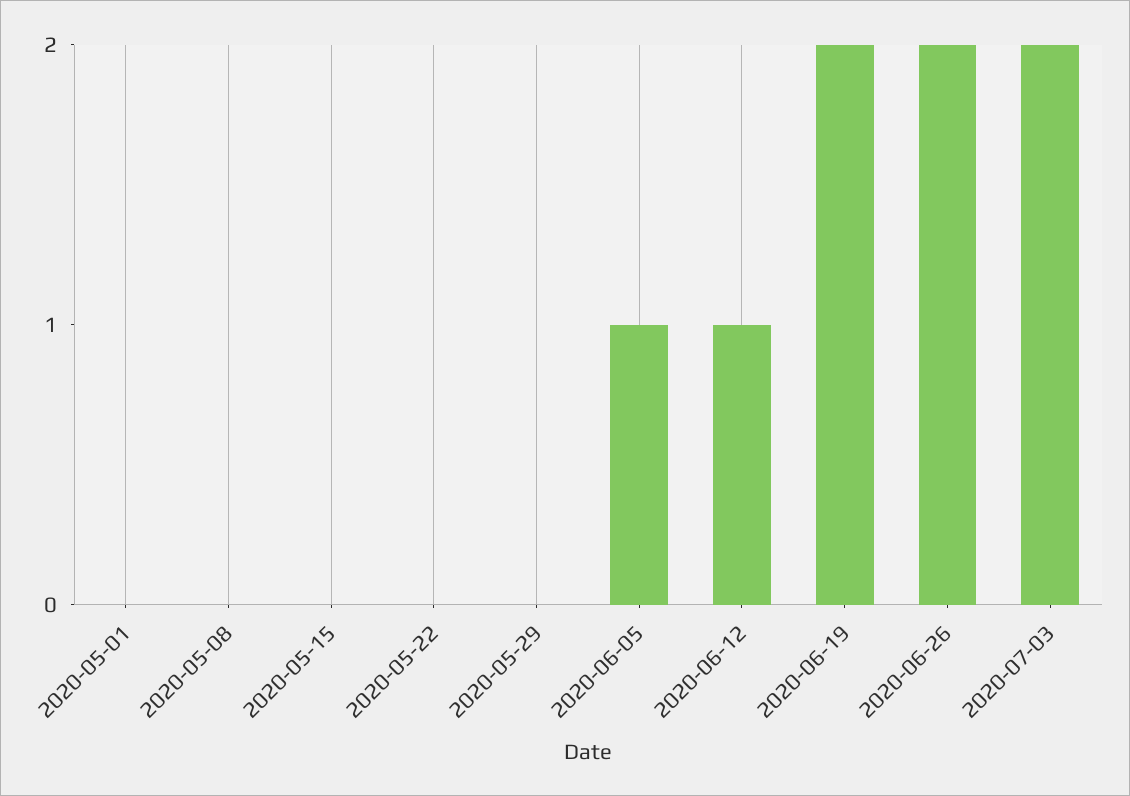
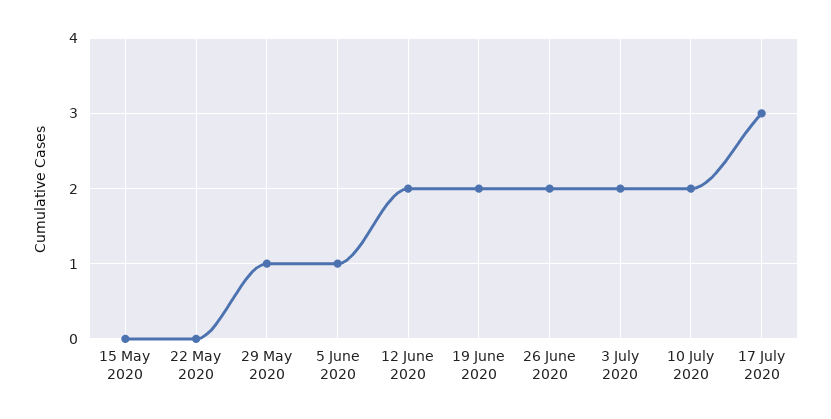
2020-05-01: 0 -> none
2020-05-08: 0 -> none
2020-05-29: 0 -> 1
2020-06-12: 1 -> 2
10 July 2020: none -> 2
17 July 2020: none -> 3

